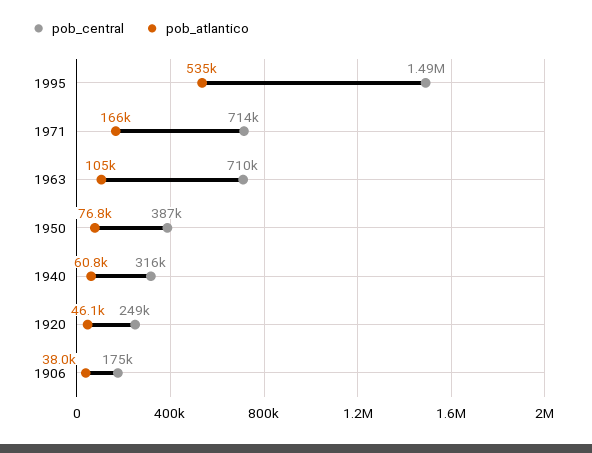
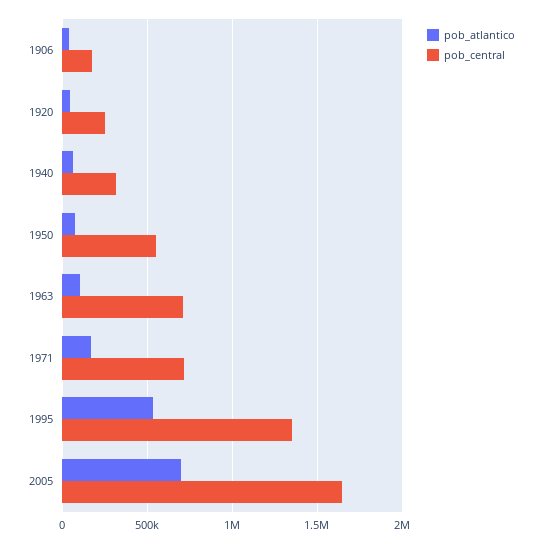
pob_central, 1995: 1490000 -> 1350000
pob_central, 1950: 387000 -> 550000
pob_atlantico, 2005: none -> 700000
pob_central, 2005: none -> 1650000

